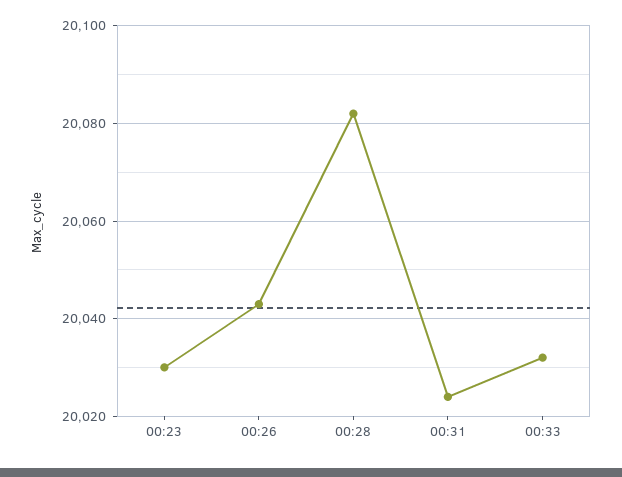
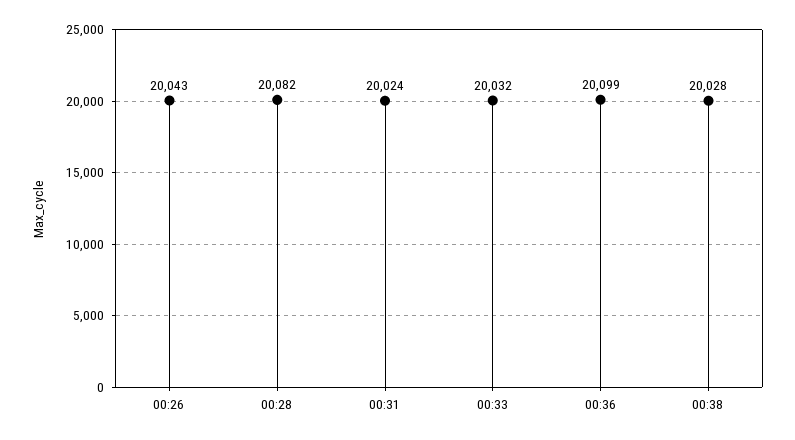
00:23: 20030 -> none
00:36: none -> 20099
00:38: none -> 20028

